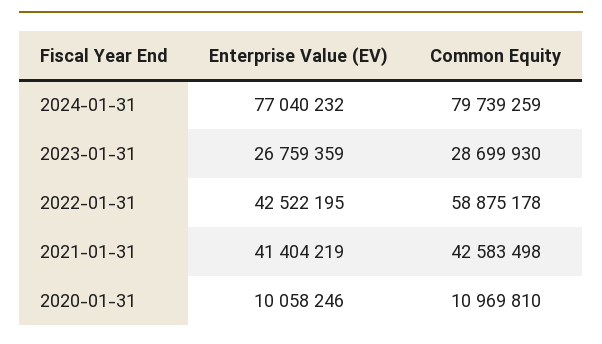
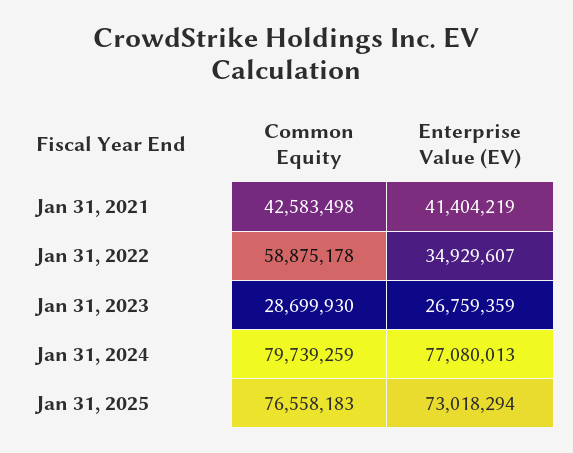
Enterprise Value (EV), 2024-01-31: 77040232 -> 77080013
Enterprise Value (EV), 2022-01-31: 42522195 -> 34929607
Enterprise Value (EV), 2020-01-31: 10058246 -> none
Common Equity, 2020-01-31: 10969810 -> none
Common Equity, Jan 31, 2025: none -> 76558183
Enterprise Value (EV), Jan 31, 2025: none -> 73018294

